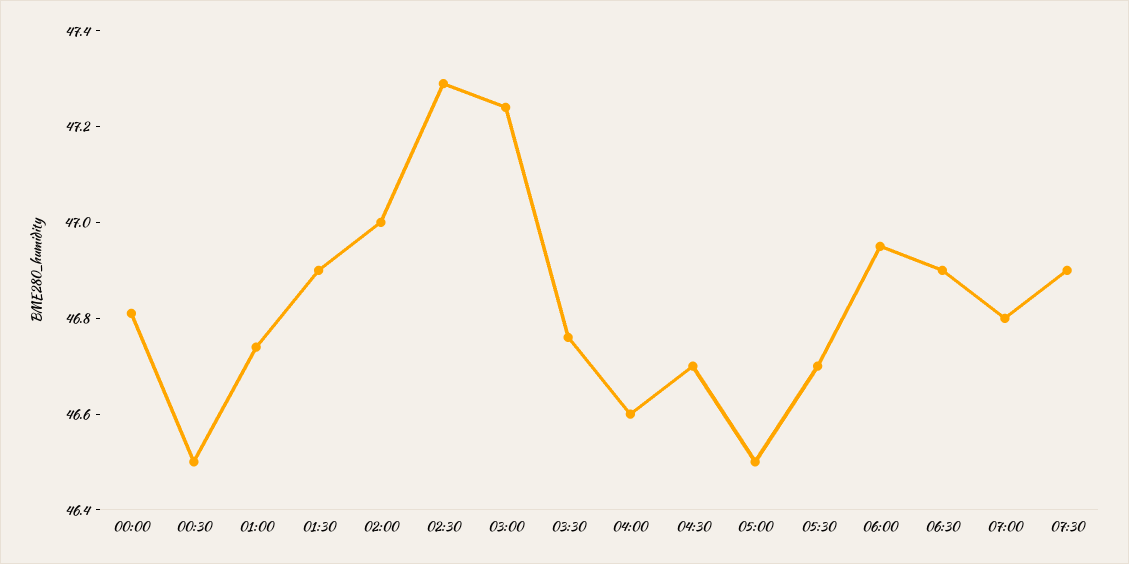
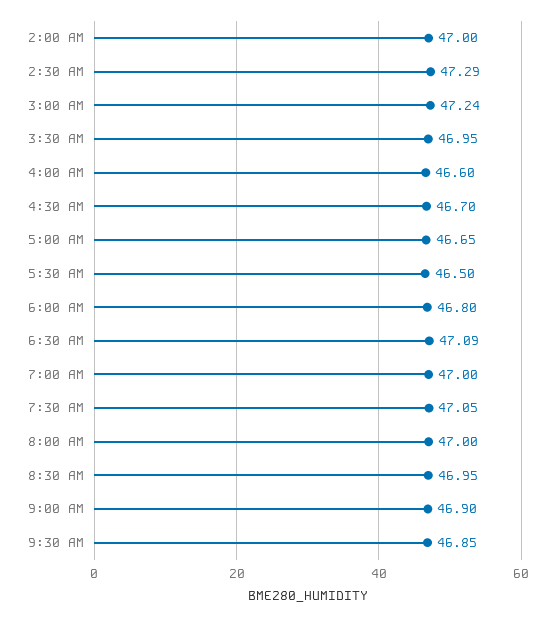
00:00: 46.8 -> none
00:30: 46.5 -> none
01:00: 46.75 -> none
01:30: 46.9 -> none
03:30: 46.75 -> 46.95
05:00: 46.5 -> 46.65
05:30: 46.7 -> 46.5
06:00: 46.95 -> 46.8
06:30: 46.9 -> 47.09
07:00: 46.8 -> 47
07:30: 46.9 -> 47.05
8:00 AM: none -> 47
8:30 AM: none -> 46.95
9:00 AM: none -> 46.9
9:30 AM: none -> 46.85

